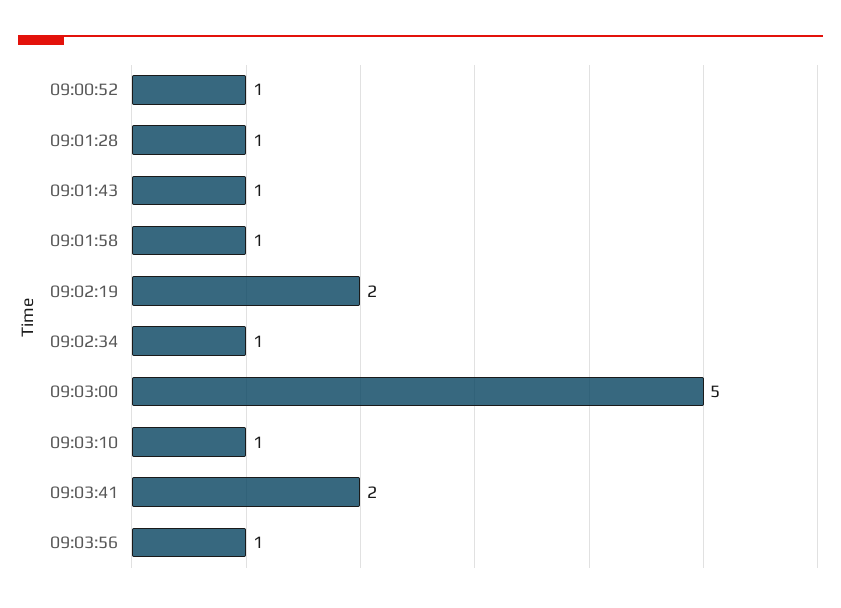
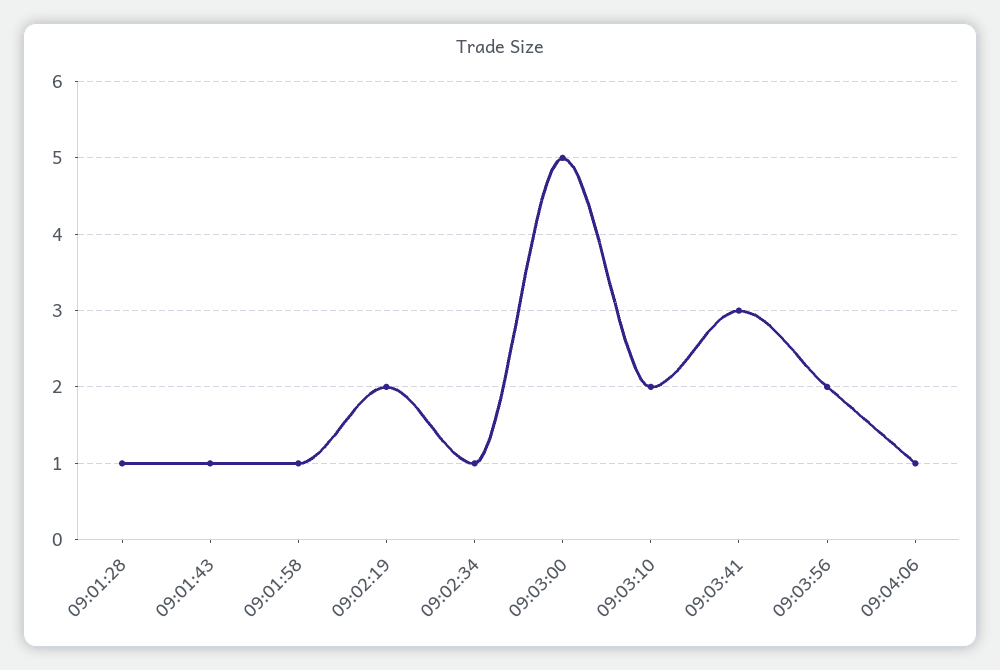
09:00:52: 1 -> none
09:03:10: 1 -> 2
09:03:41: 2 -> 3
09:03:56: 1 -> 2
09:04:06: none -> 1

